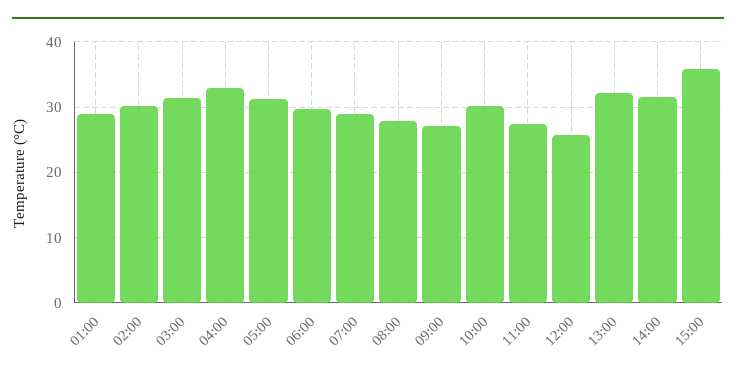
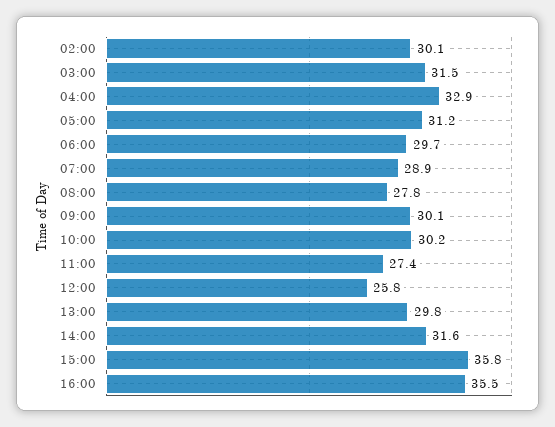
01:00: 29 -> none
09:00: 27 -> 30.1
13:00: 32 -> 29.8
16:00: none -> 35.5

